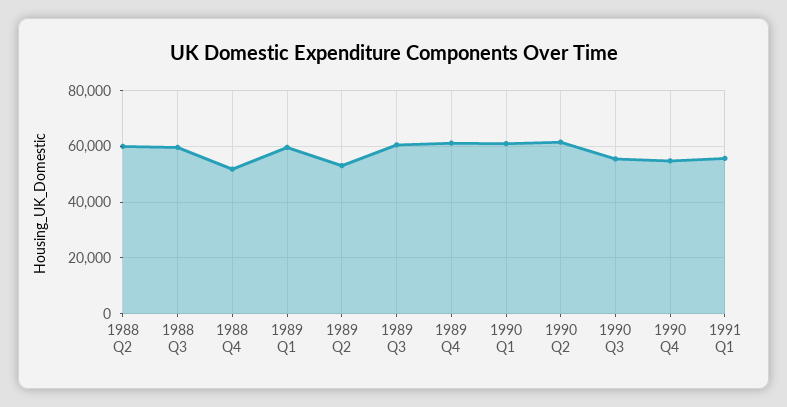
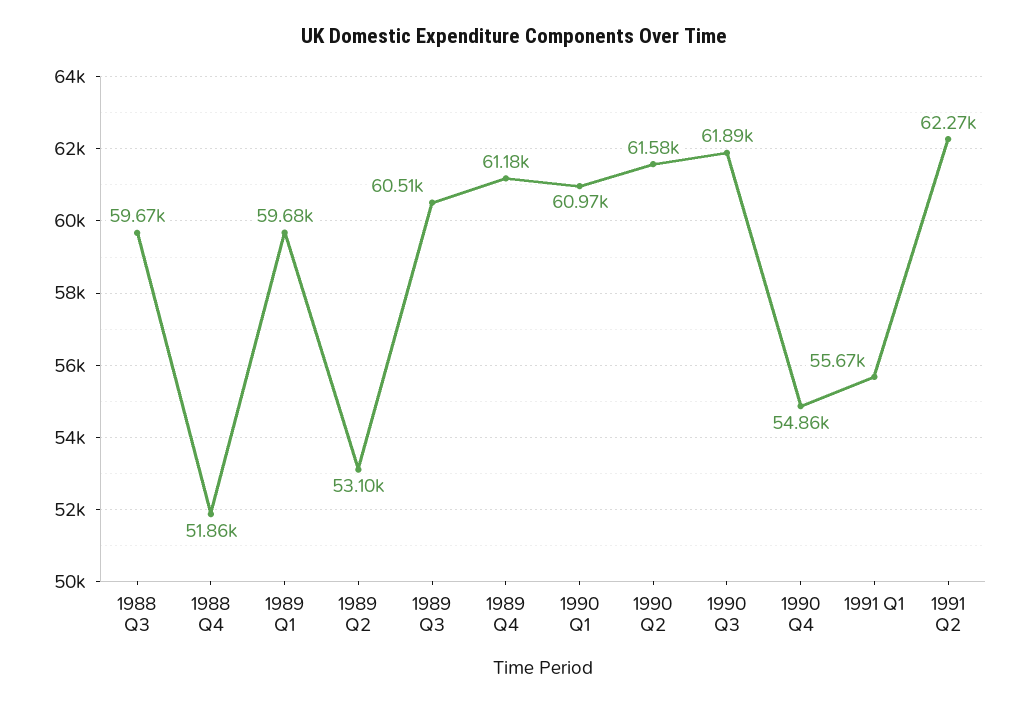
1988 Q2: 60000 -> none
1990 Q3: 55000 -> 61890
1991 Q2: none -> 62270

